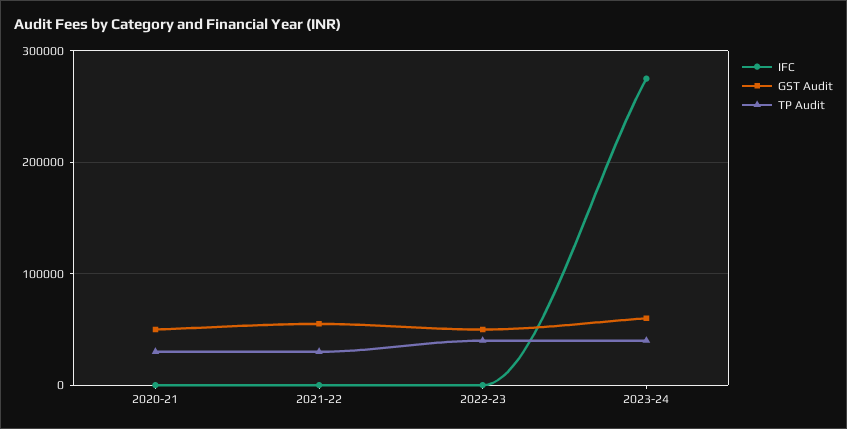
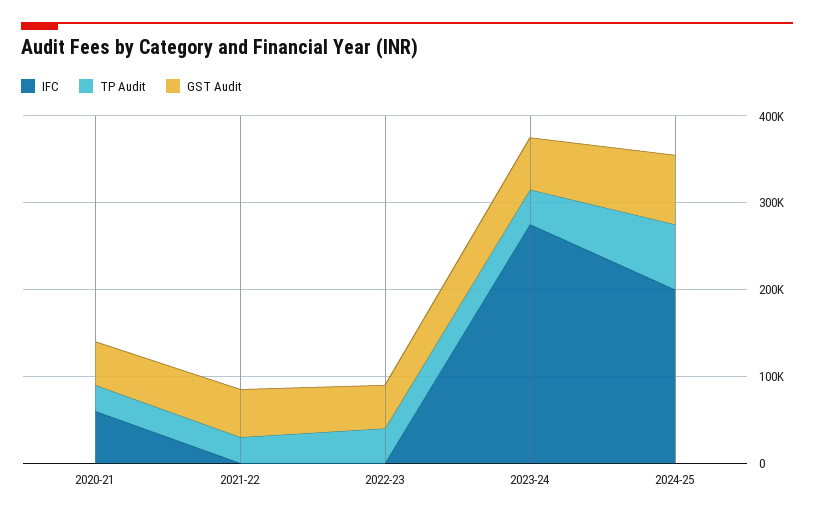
IFC, 2020-21: 0 -> 60000
IFC, 2024-25: none -> 200000
TP Audit, 2024-25: none -> 80000
GST Audit, 2024-25: none -> 80000

